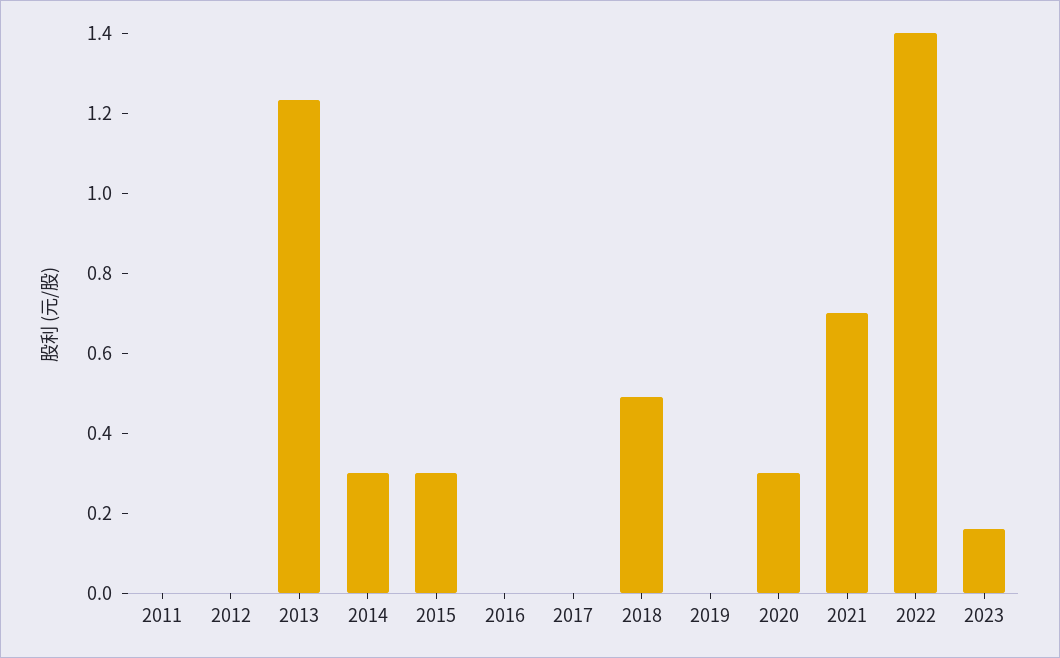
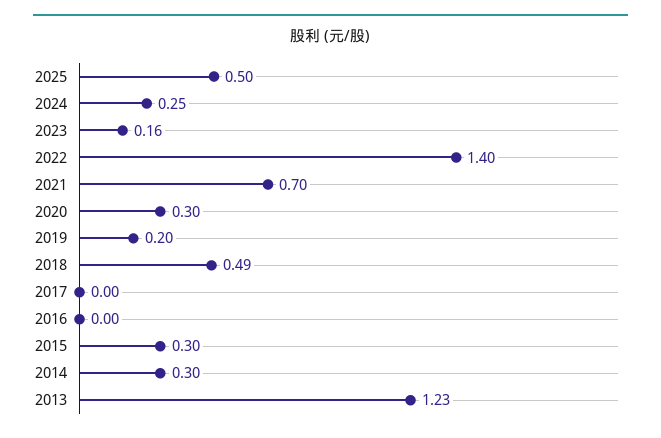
2011: 0 -> none
2012: 0 -> none
2019: 0 -> 0.2
2025: none -> 0.5
2024: none -> 0.25

